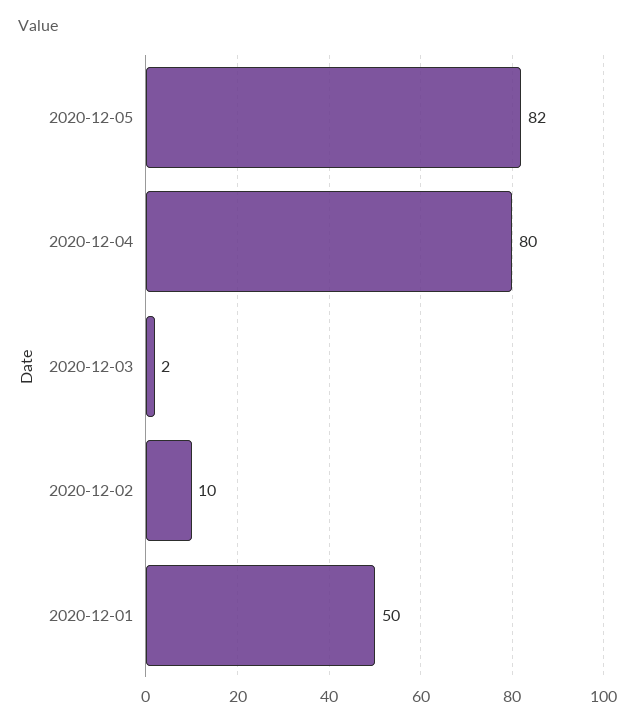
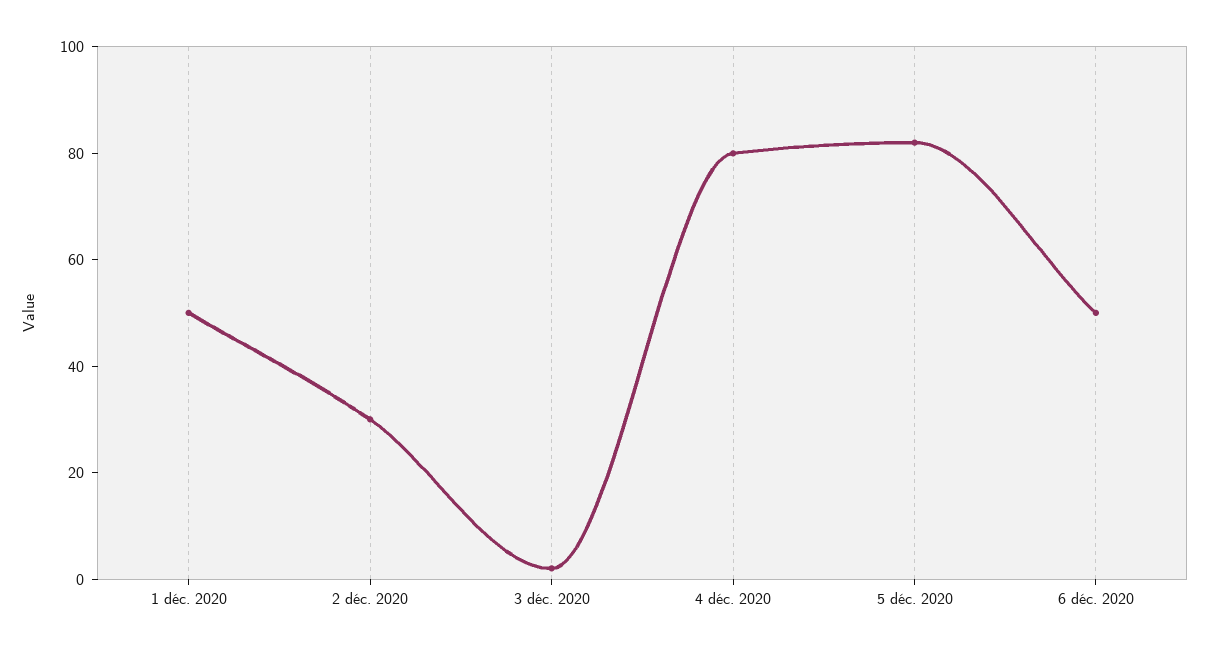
2020-12-02: 10 -> 30
6 déc. 2020: none -> 50

